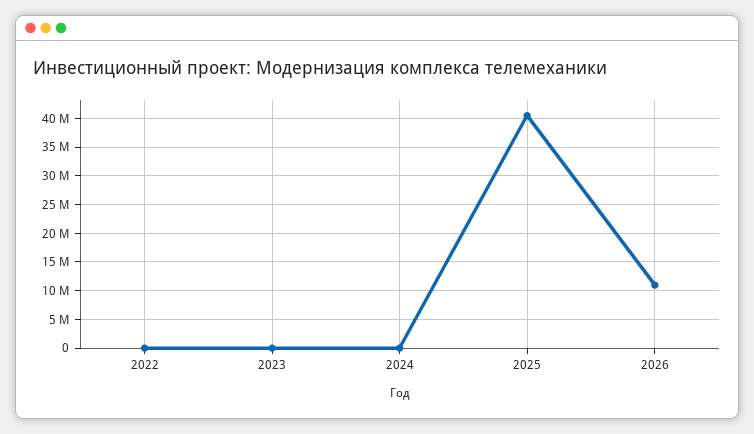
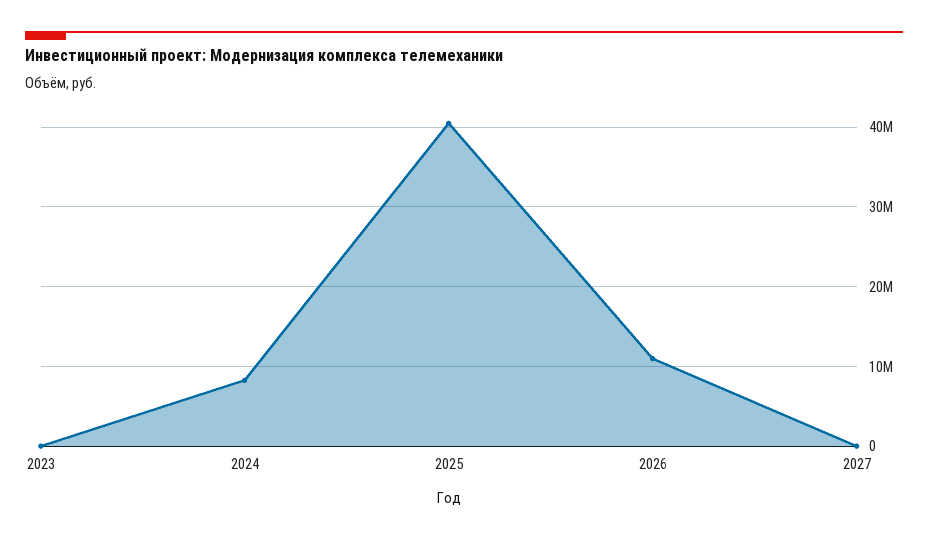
2022: 0 -> none
2024: 0 -> 8000000
2027: none -> 0

